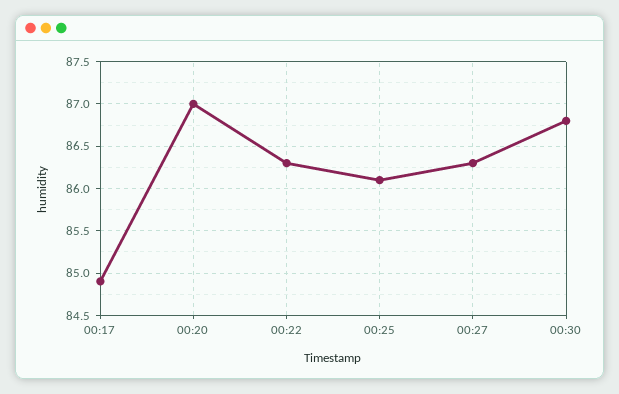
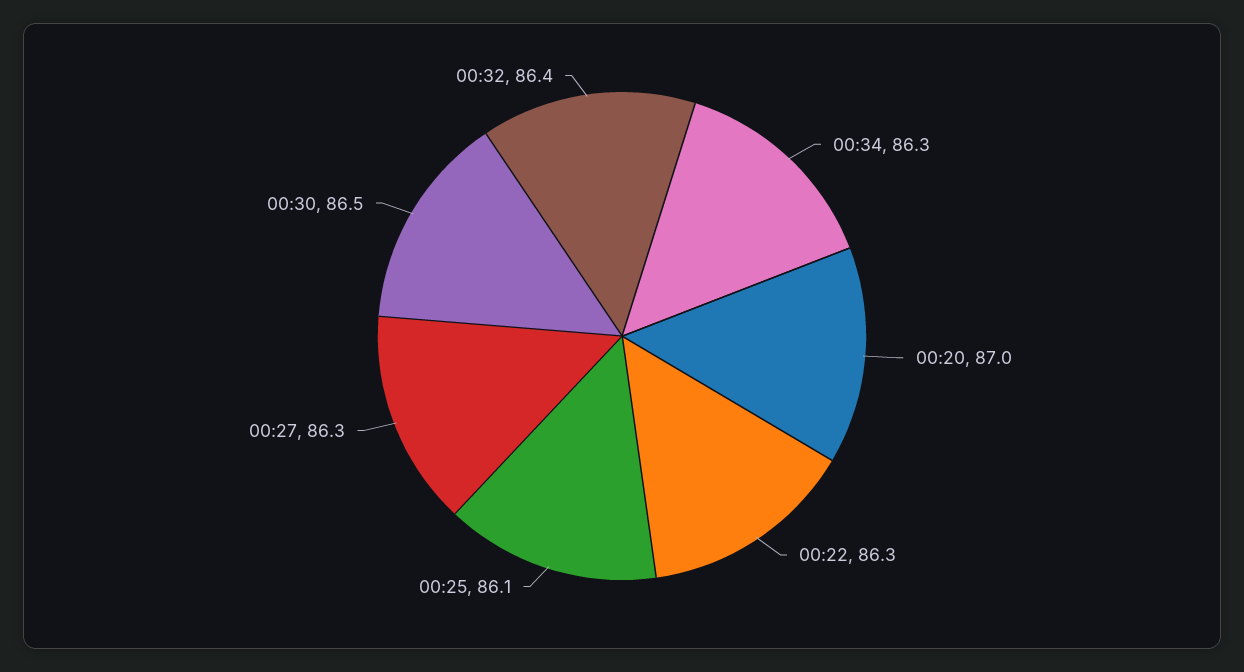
00:17: 84.9 -> none
00:30: 86.8 -> 86.5
00:34: none -> 86.3
00:32: none -> 86.4

